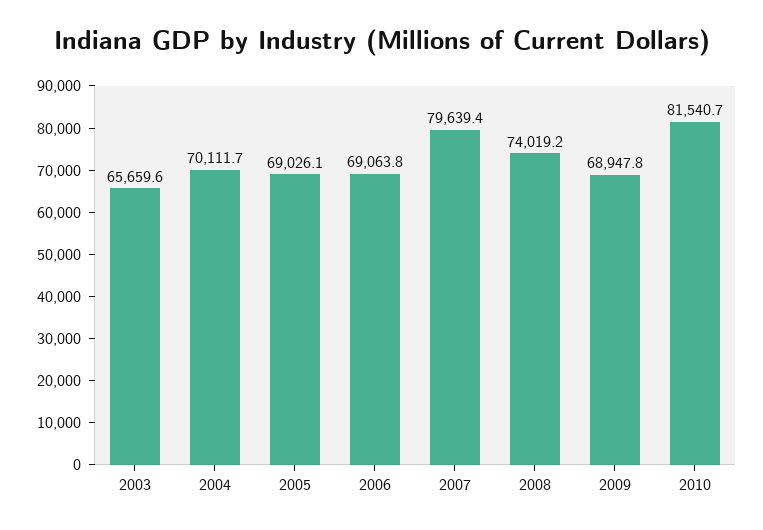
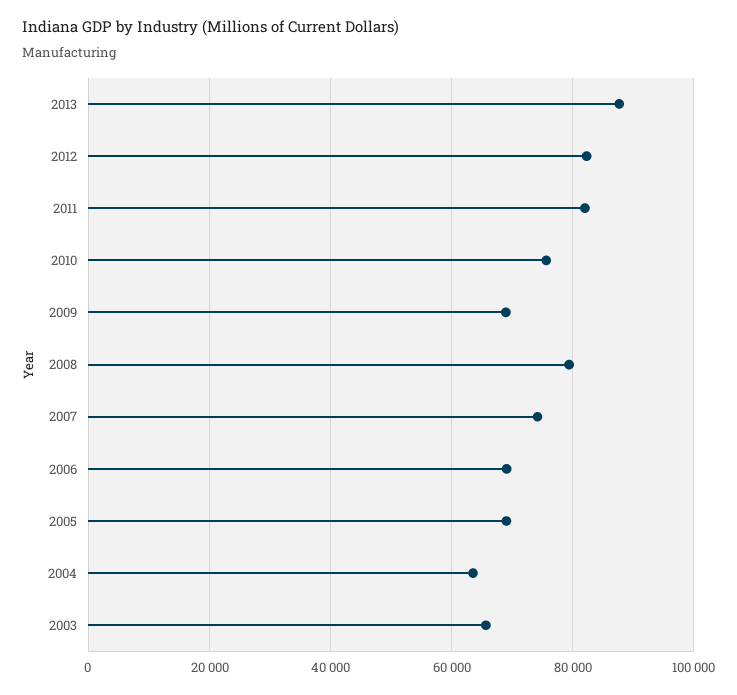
2004: 70111.7 -> 64000
2007: 79639.4 -> 74000
2008: 74019.2 -> 80000
2010: 81540.7 -> 76000
2013: none -> 88000
2012: none -> 82000
2011: none -> 82000

